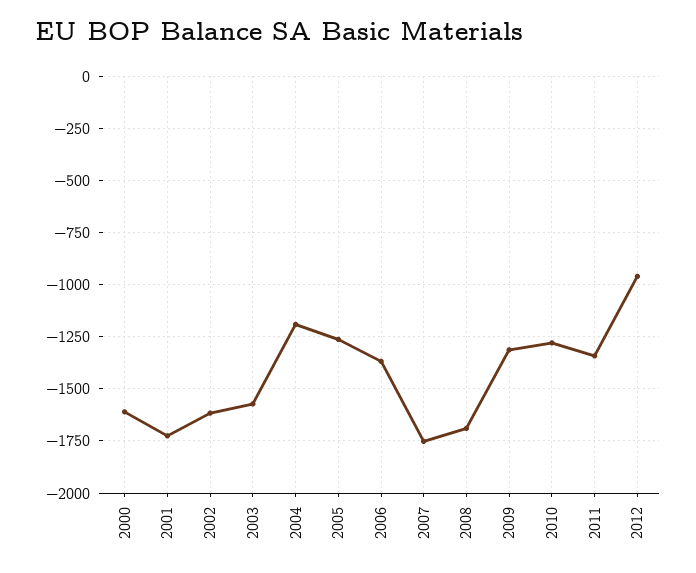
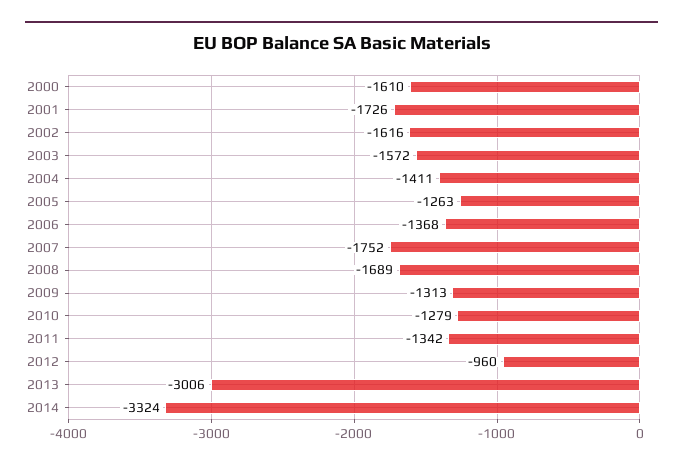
2004: -1200 -> -1411
2013: none -> -3006
2014: none -> -3324

